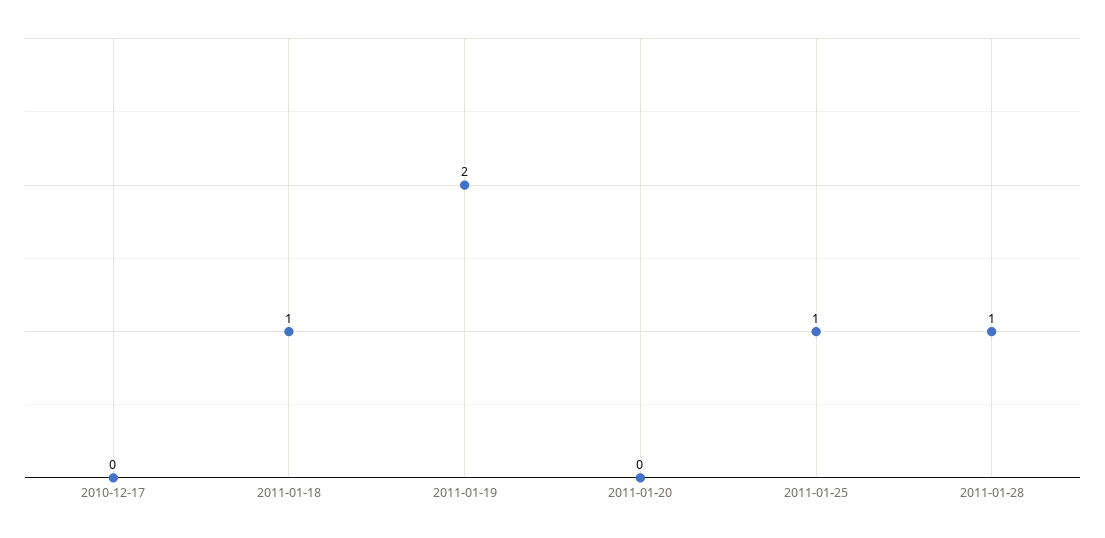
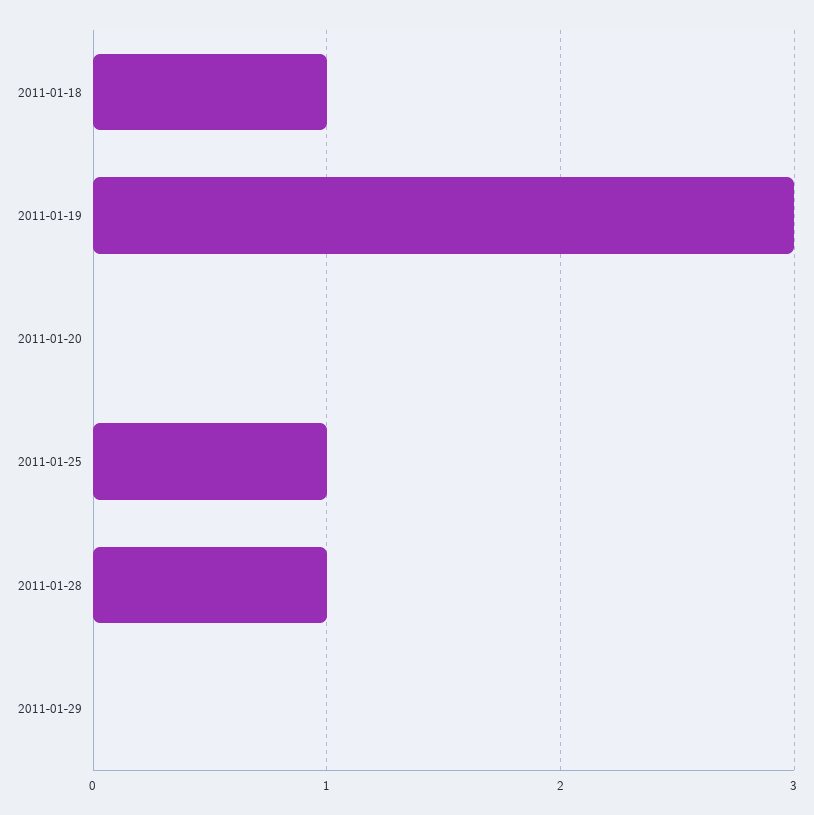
2010-12-17: 0 -> none
2011-01-19: 2 -> 3
2011-01-29: none -> 0

